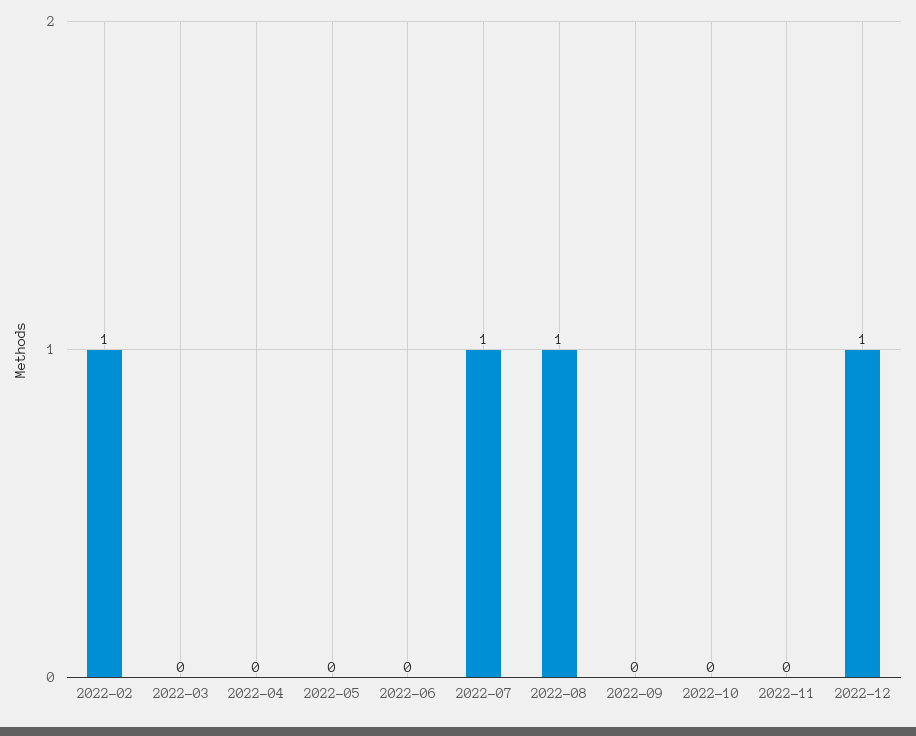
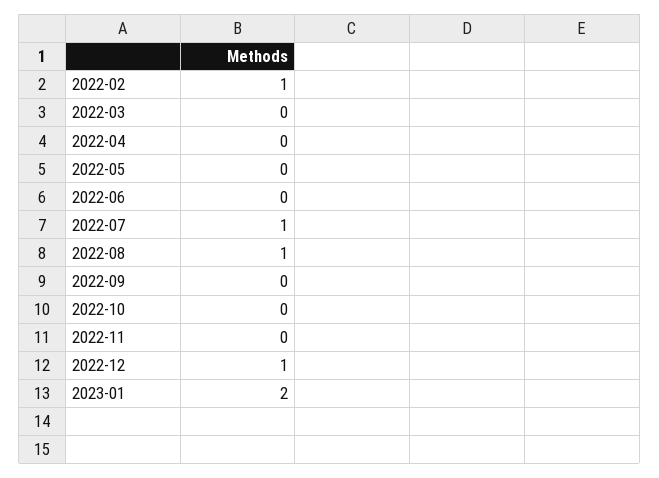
2023-01: none -> 2

